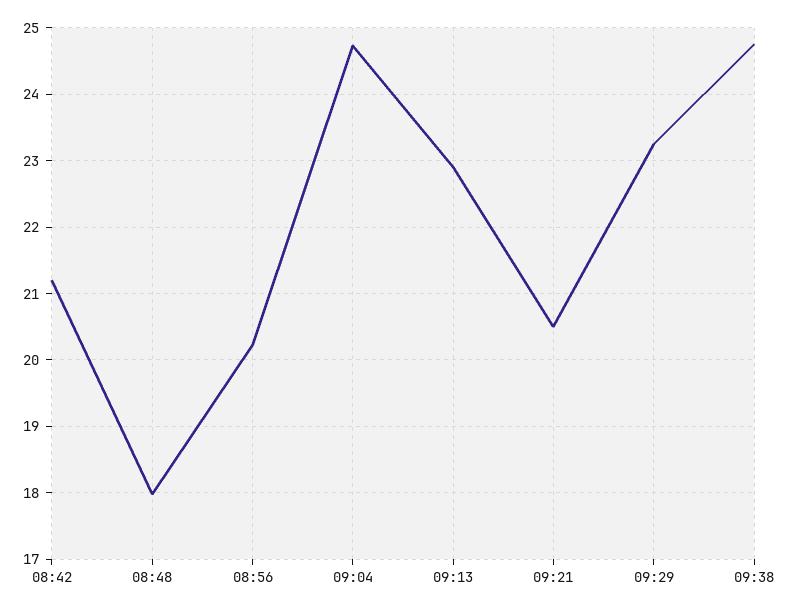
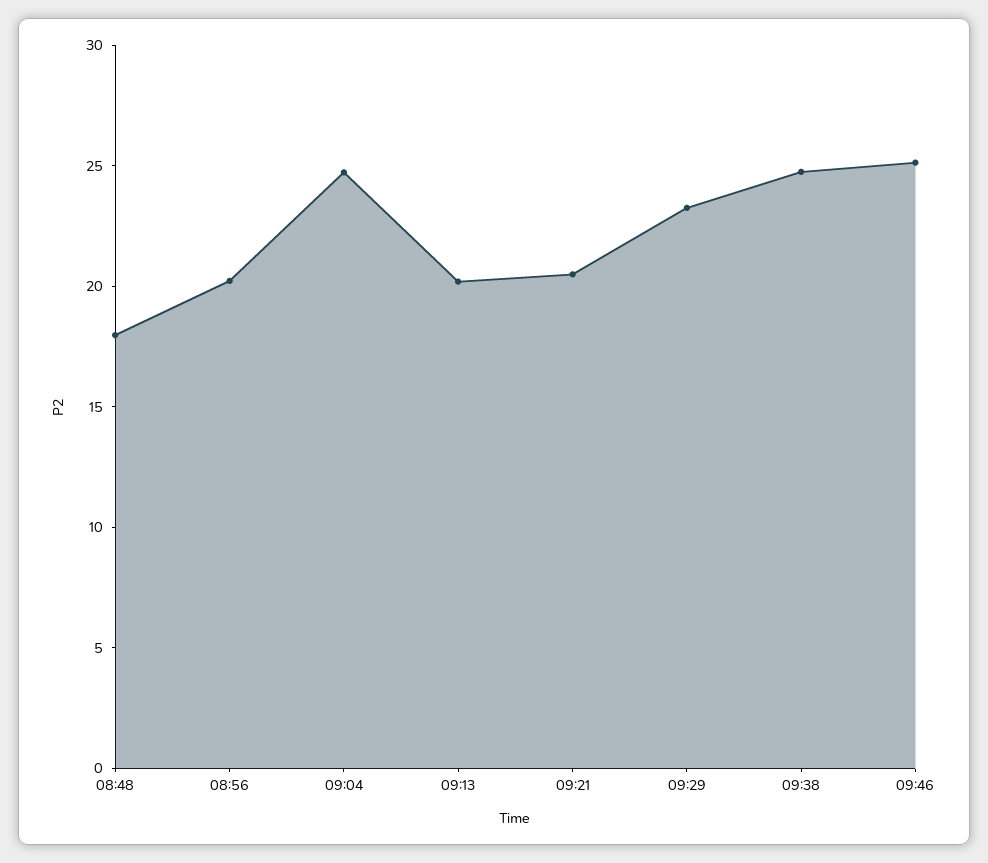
08:42: 21.2 -> none
09:13: 22.9 -> 20
09:46: none -> 25

